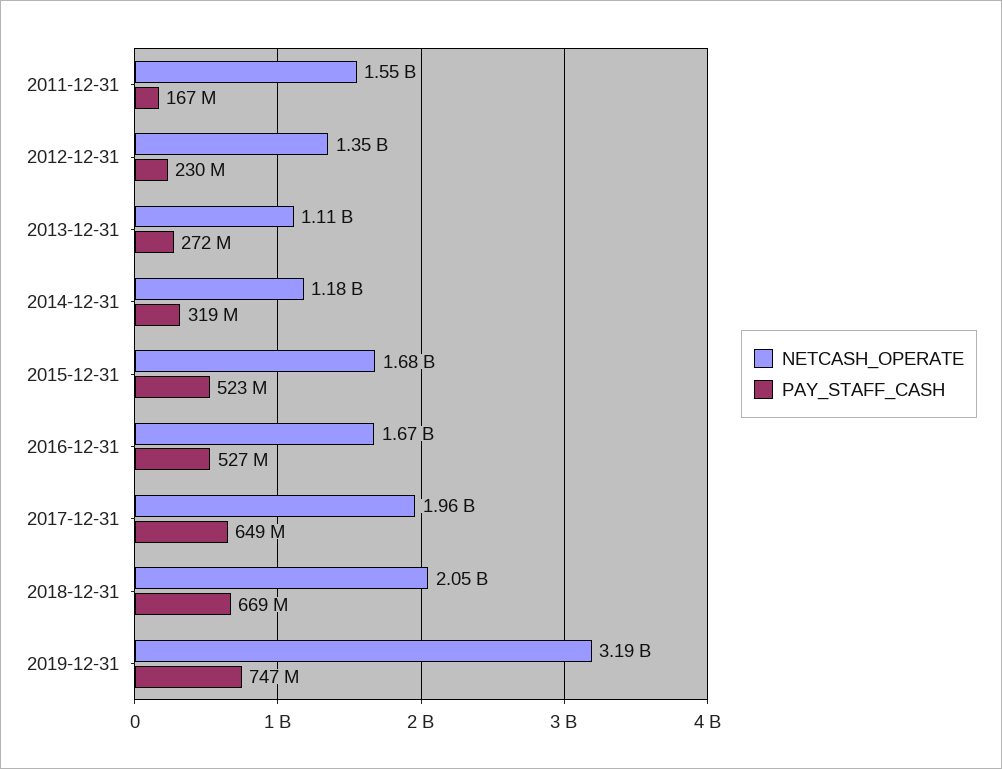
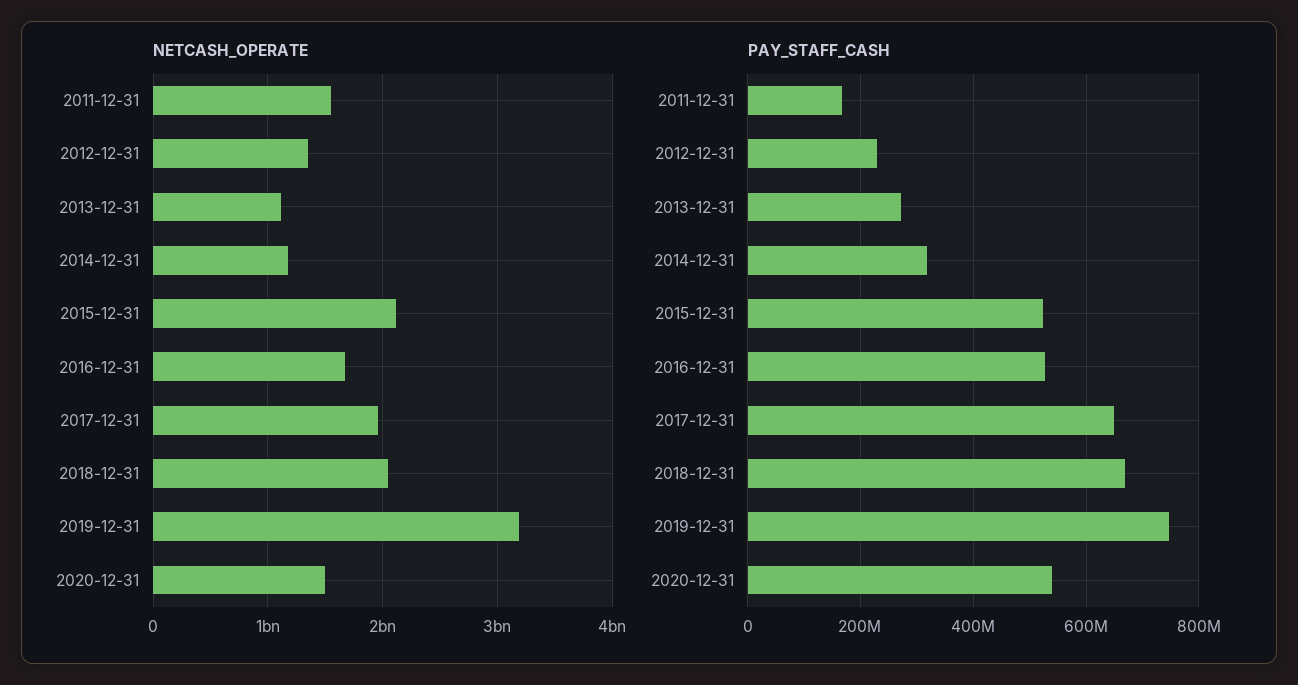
NETCASH_OPERATE, 2015-12-31: 1680000000 -> 2100000000
NETCASH_OPERATE, 2020-12-31: none -> 1500000000
PAY_STAFF_CASH, 2020-12-31: none -> 540000000

